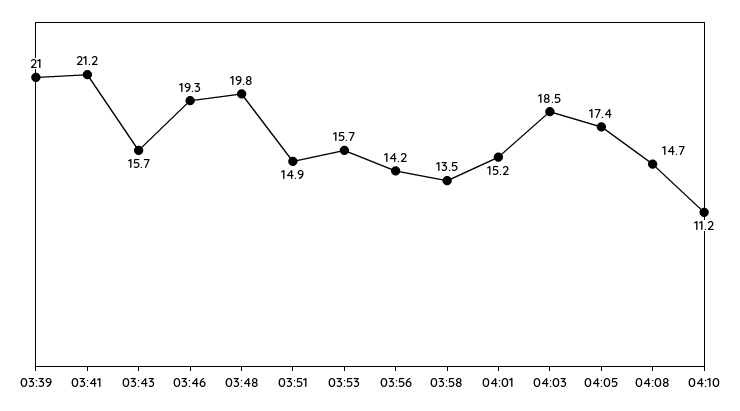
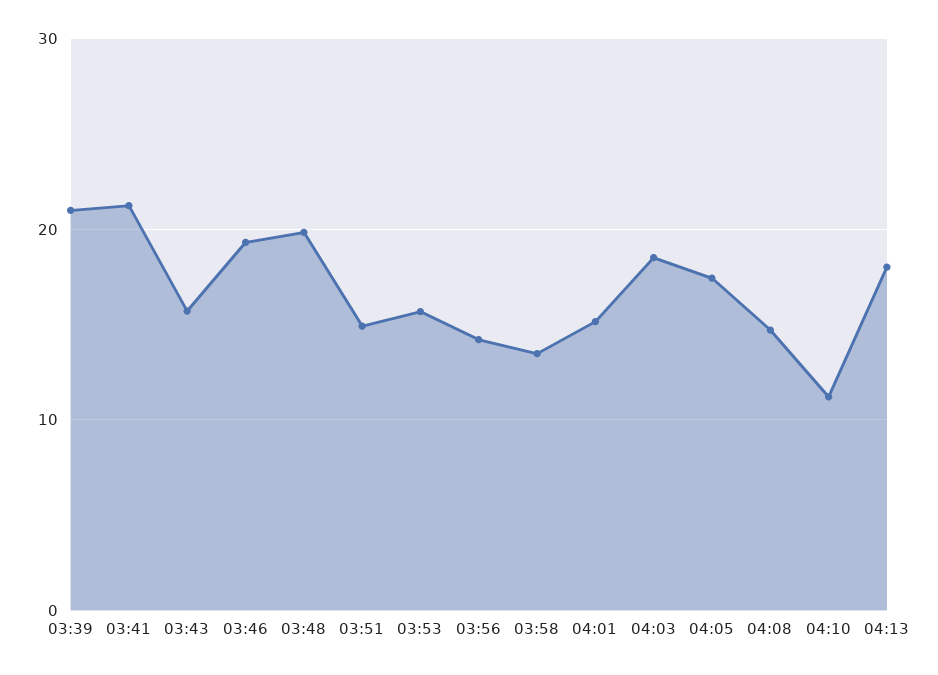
04:13: none -> 18

